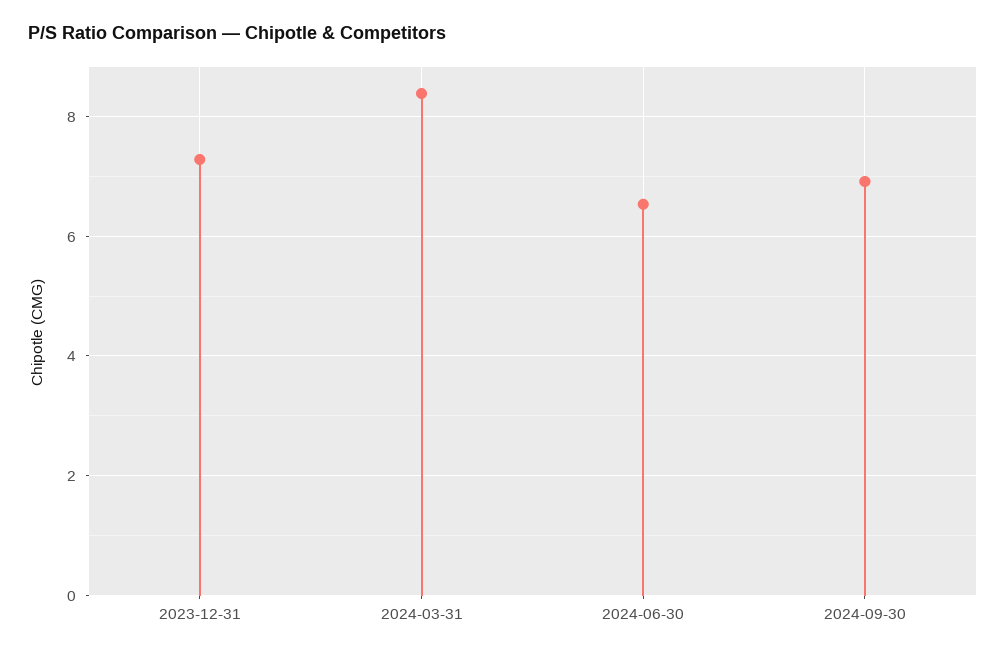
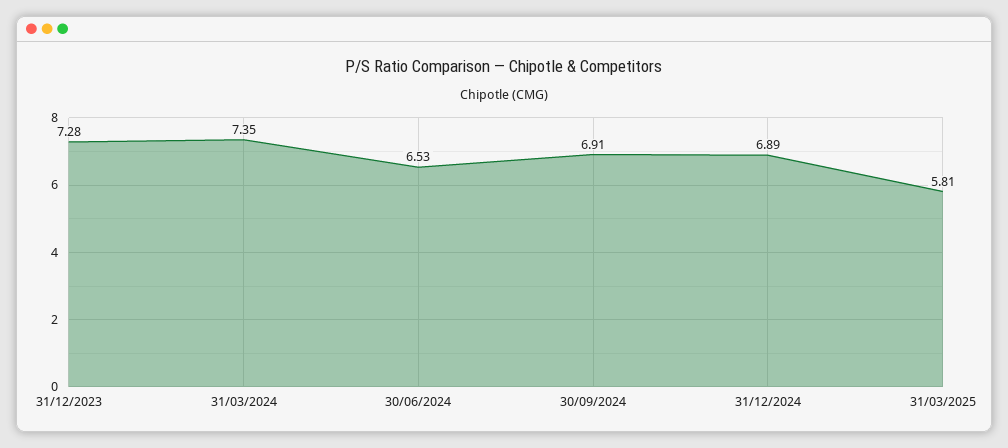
2024-03-31: 8.4 -> 7.35
31/12/2024: none -> 6.89
31/03/2025: none -> 5.81

